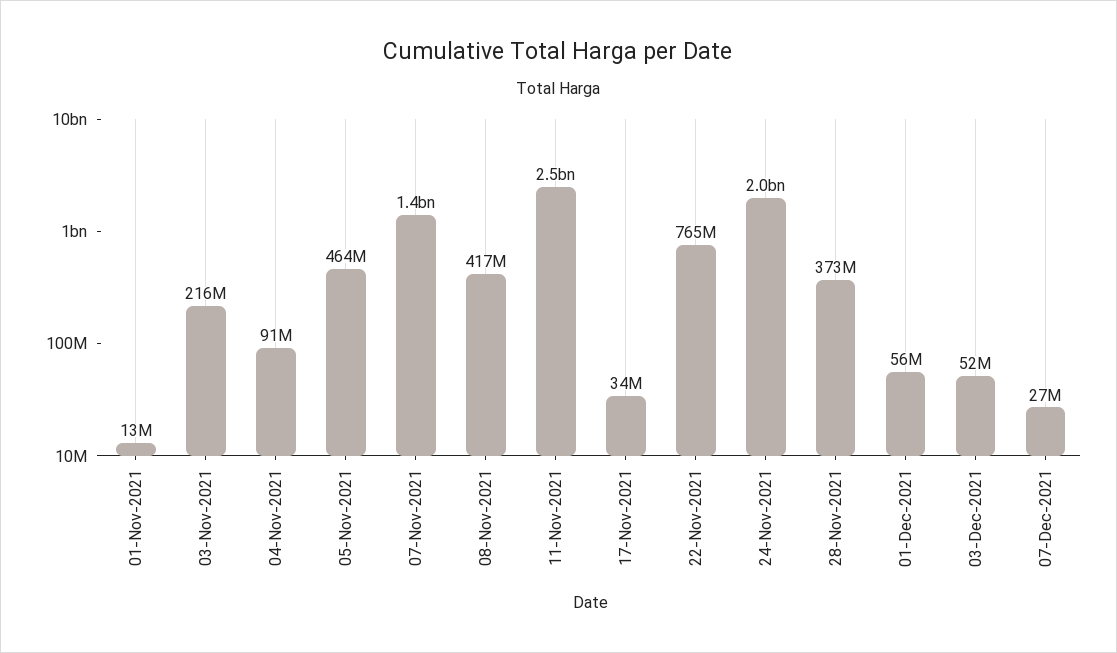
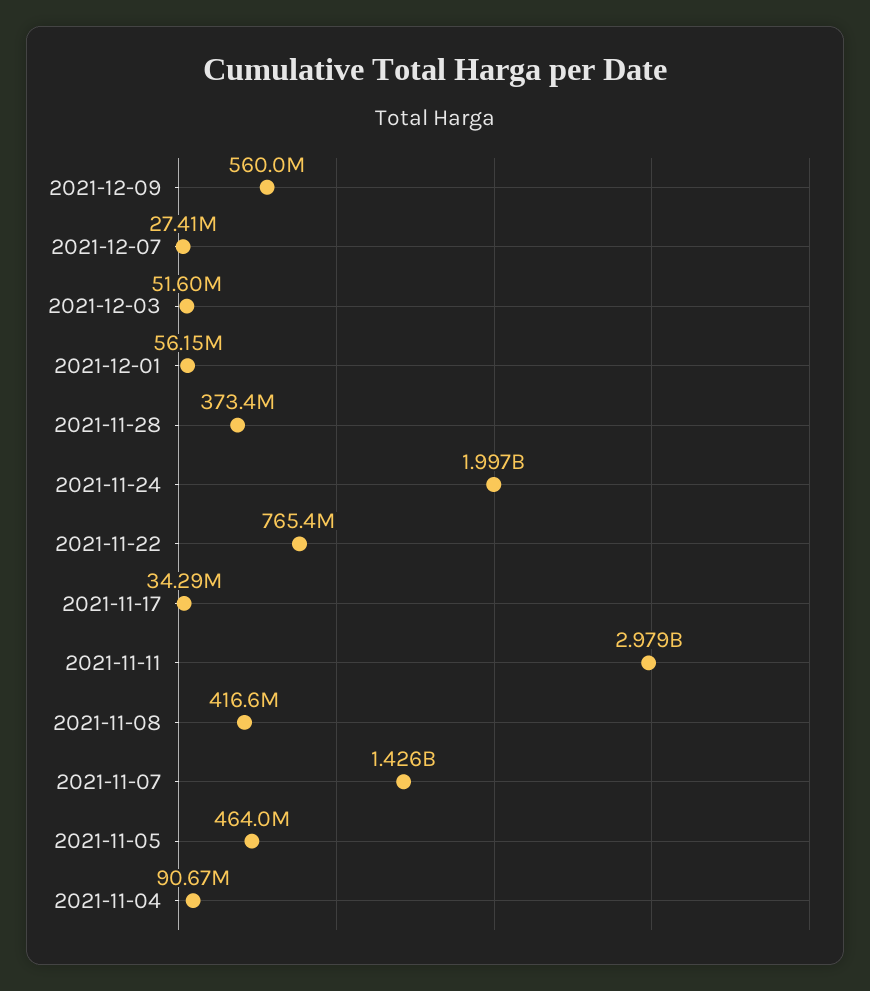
01-Nov-2021: 13000000 -> none
03-Nov-2021: 216000000 -> none
11-Nov-2021: 2500000000 -> 2979000000
2021-12-09: none -> 560000000

